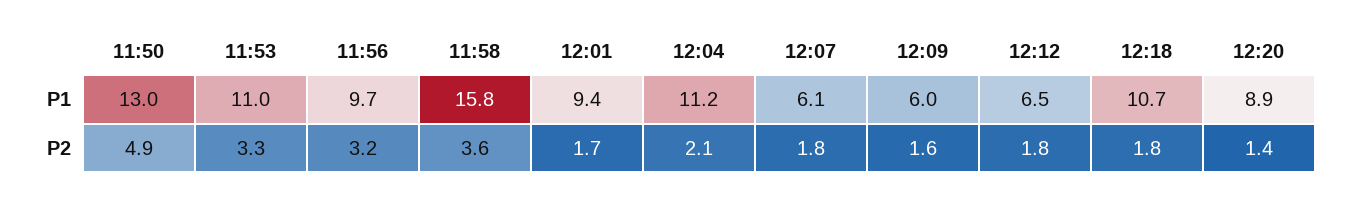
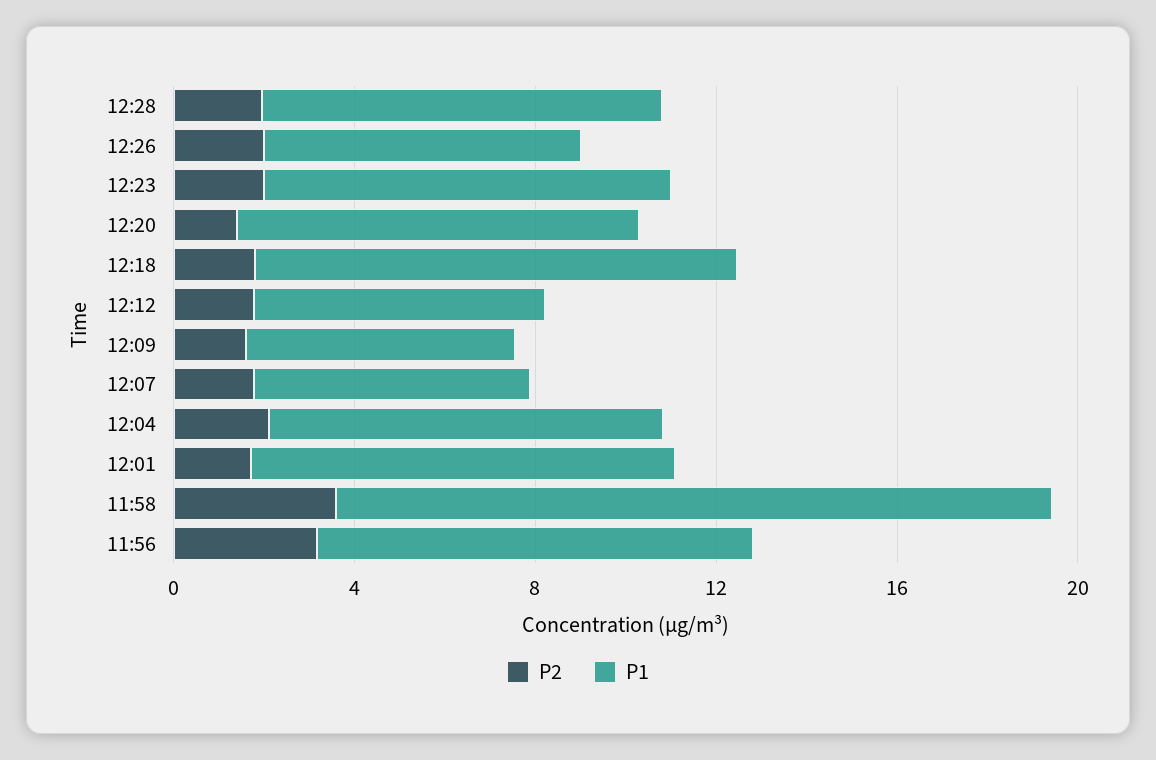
P1, 11:50: 13 -> none
P1, 11:53: 11 -> none
P1, 12:04: 11.2 -> 9
P2, 11:50: 4.9 -> none
P2, 11:53: 3.3 -> none
P2, 12:28: none -> 2
P1, 12:28: none -> 9
P2, 12:26: none -> 2
P1, 12:26: none -> 7
P2, 12:23: none -> 2
P1, 12:23: none -> 9

